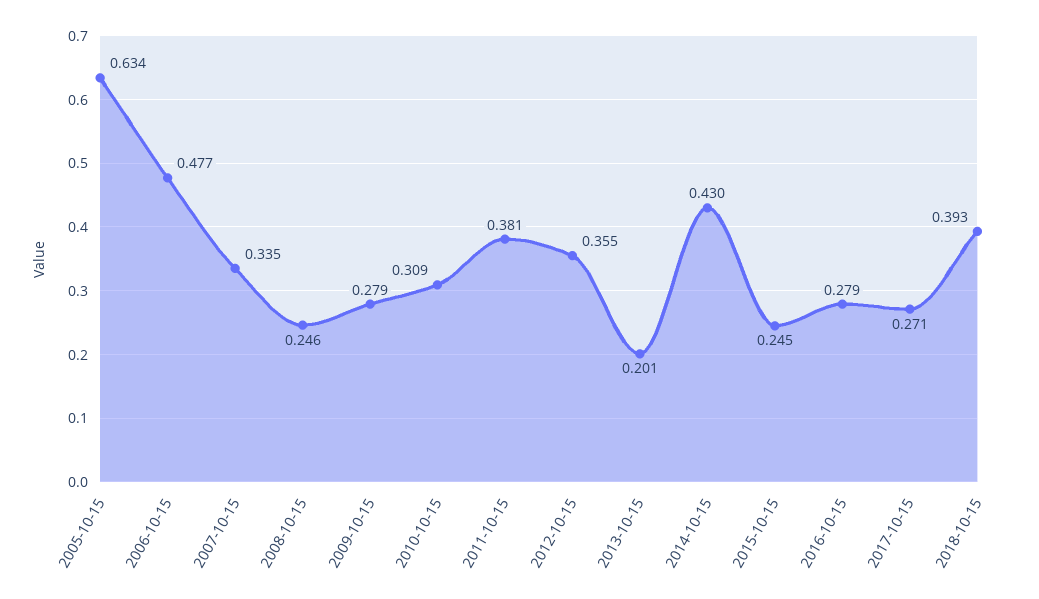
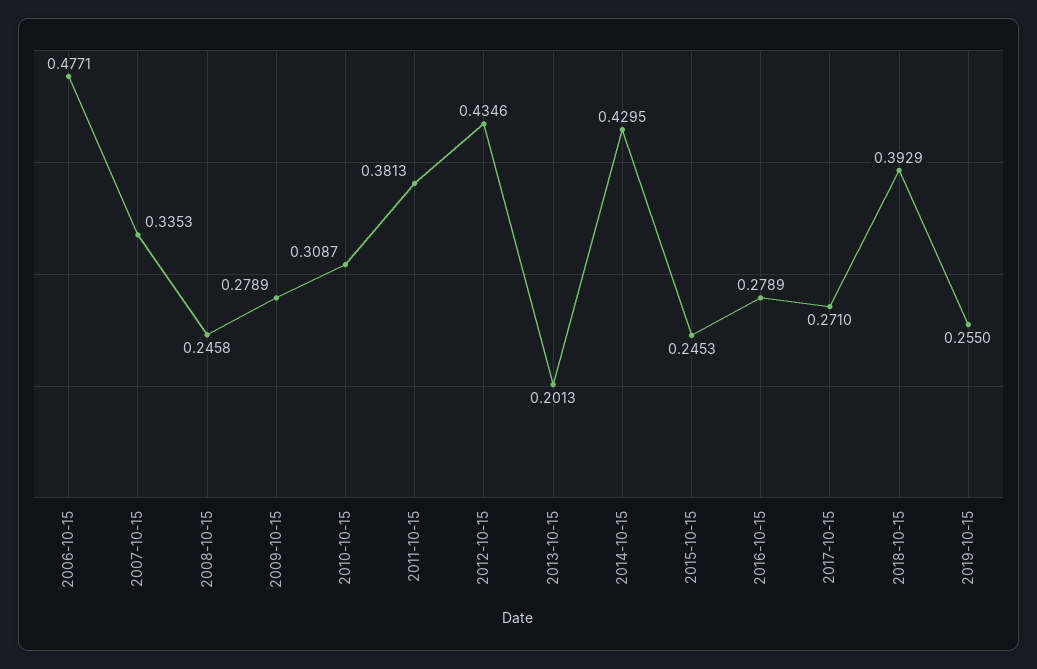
2005-10-15: 0.634 -> none
2012-10-15: 0.355 -> 0.4346
2019-10-15: none -> 0.255

